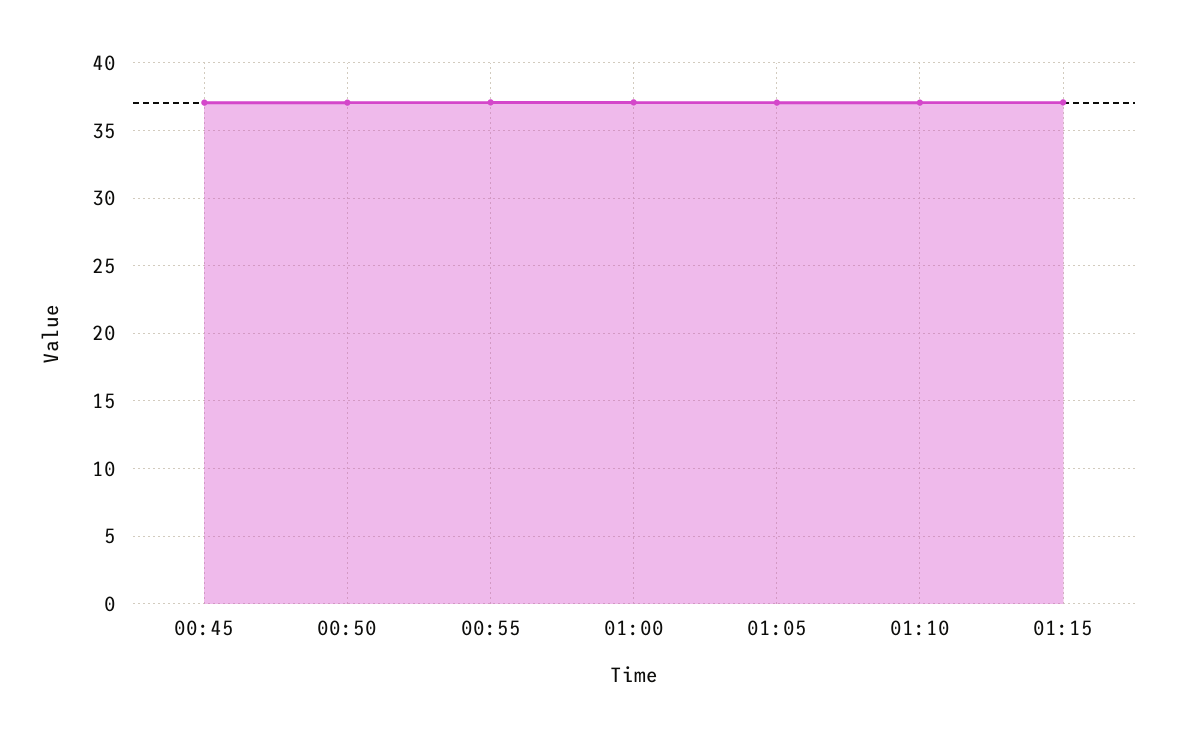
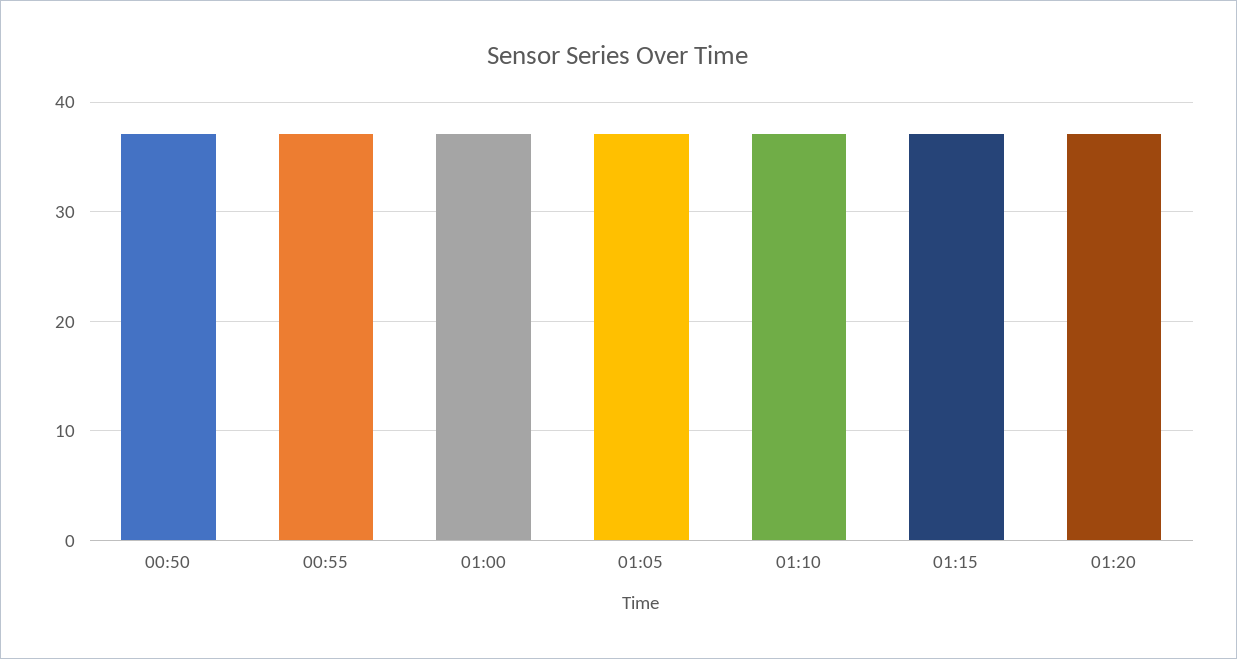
00:45: 37 -> none
01:20: none -> 37

